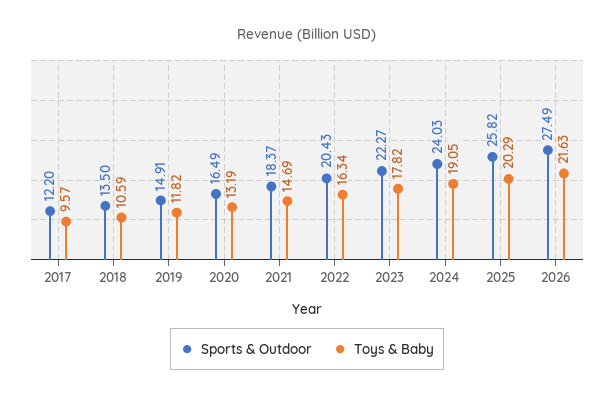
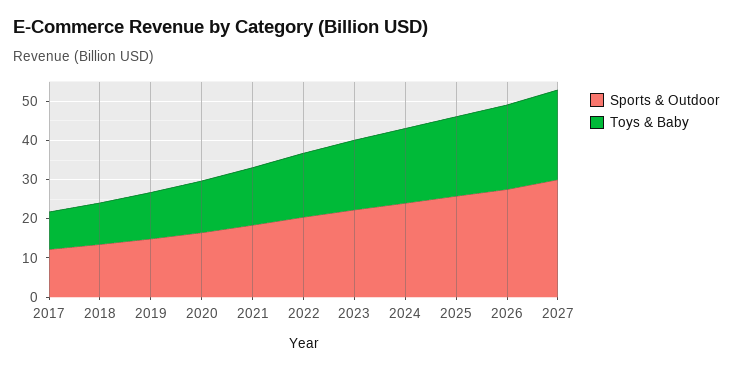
Sports & Outdoor, 2027: none -> 30
Toys & Baby, 2027: none -> 22.5

